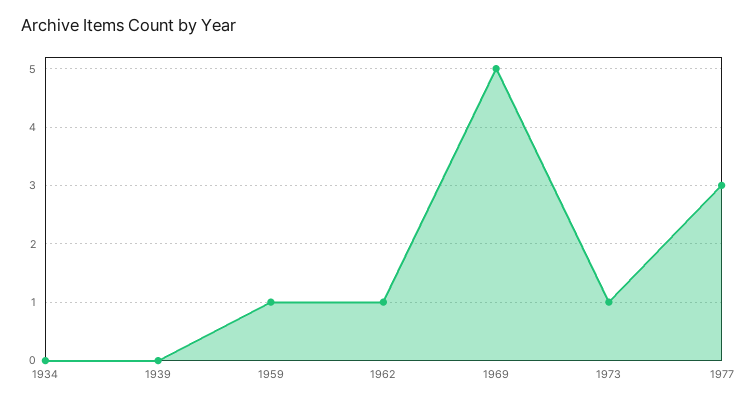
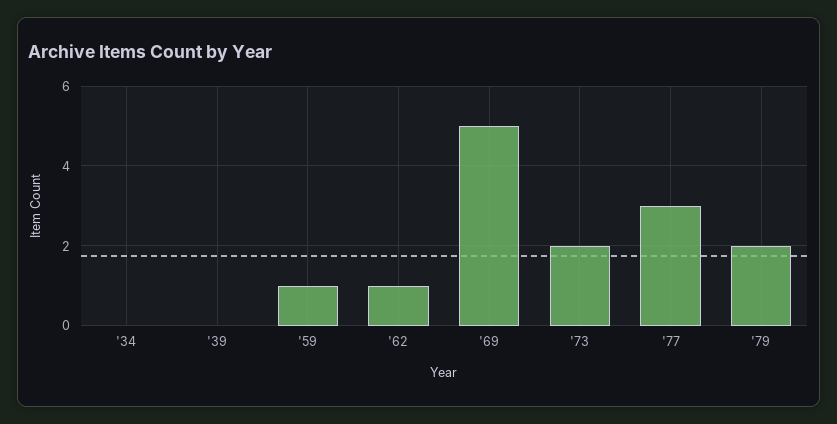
1973: 1 -> 2
'79: none -> 2

